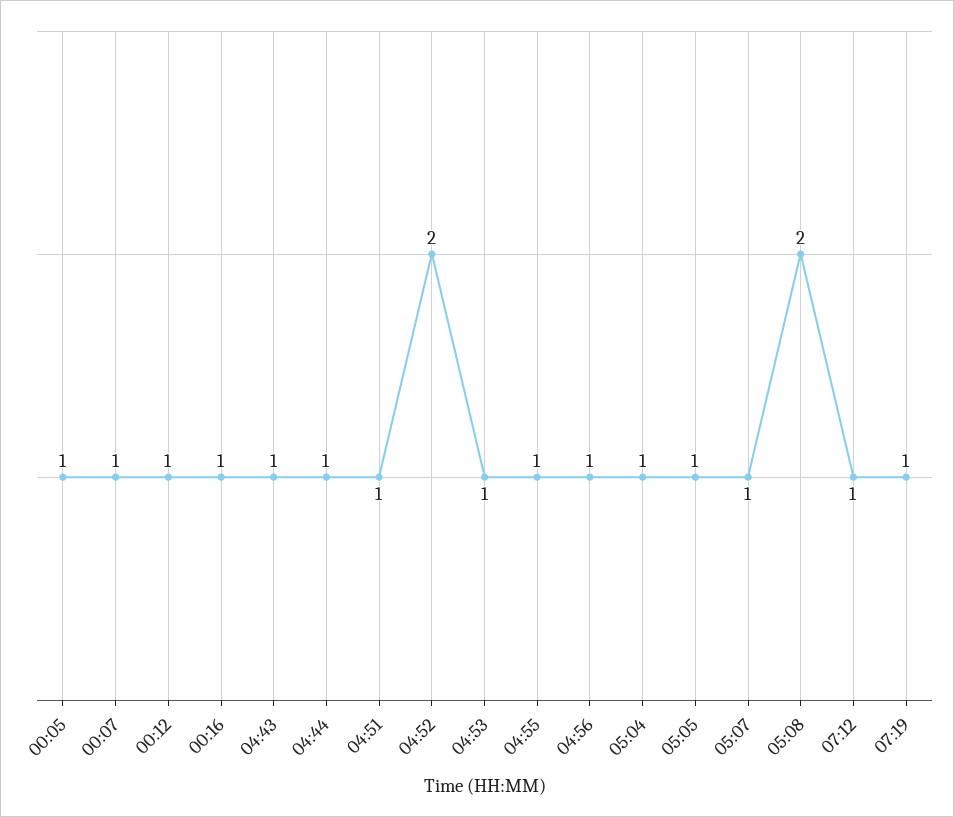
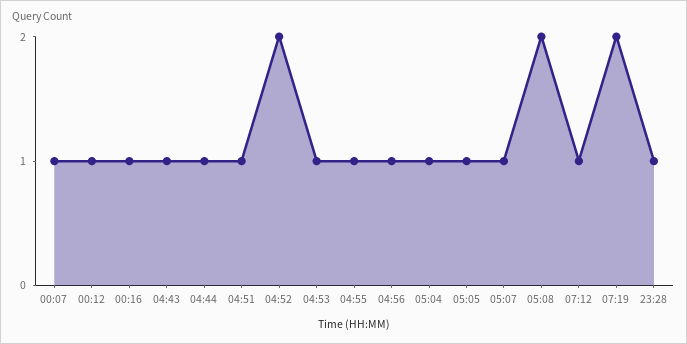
00:05: 1 -> none
07:19: 1 -> 2
23:28: none -> 1

